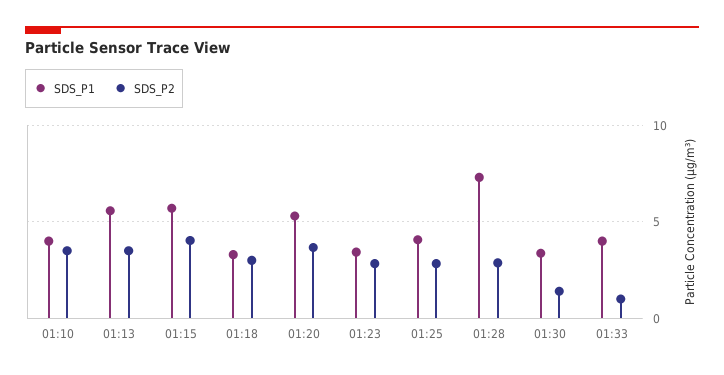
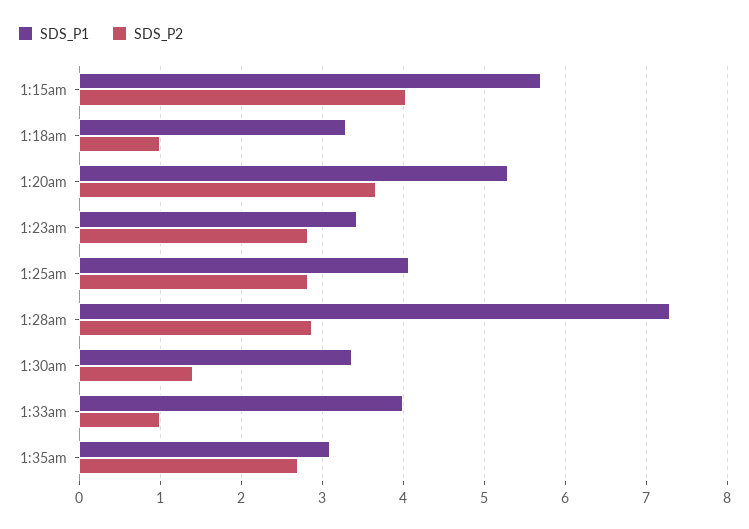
SDS_P1, 01:10: 4 -> none
SDS_P2, 01:10: 3.5 -> none
SDS_P1, 01:13: 5.5 -> none
SDS_P2, 01:13: 3.5 -> none
SDS_P2, 01:18: 3 -> 1
SDS_P1, 1:35am: none -> 3.1
SDS_P2, 1:35am: none -> 2.7

